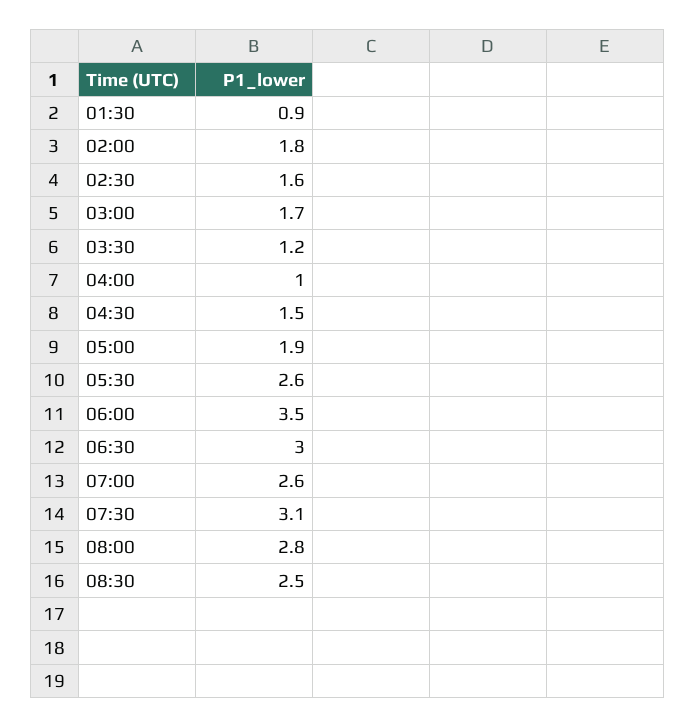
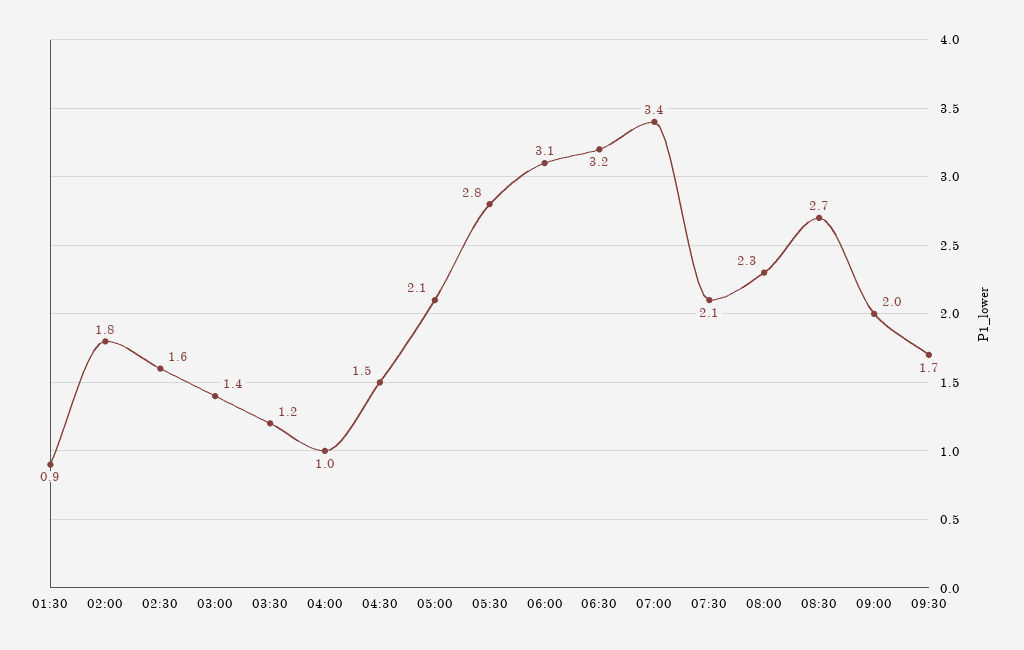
03:00: 1.7 -> 1.4
05:00: 1.9 -> 2.1
05:30: 2.6 -> 2.8
06:00: 3.5 -> 3.1
06:30: 3 -> 3.2
07:00: 2.6 -> 3.4
07:30: 3.1 -> 2.1
08:00: 2.8 -> 2.3
08:30: 2.5 -> 2.7
09:00: none -> 2
09:30: none -> 1.7

